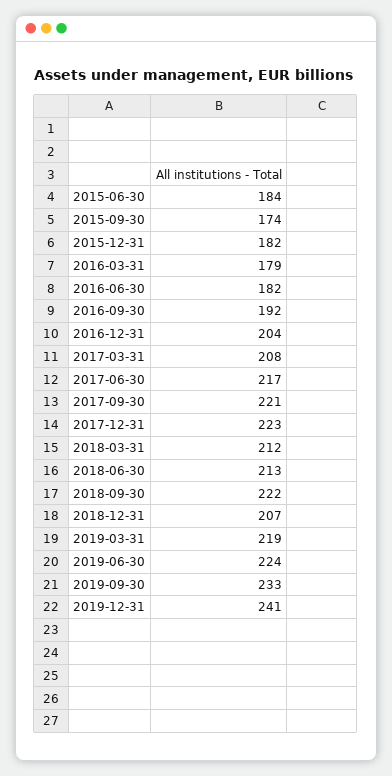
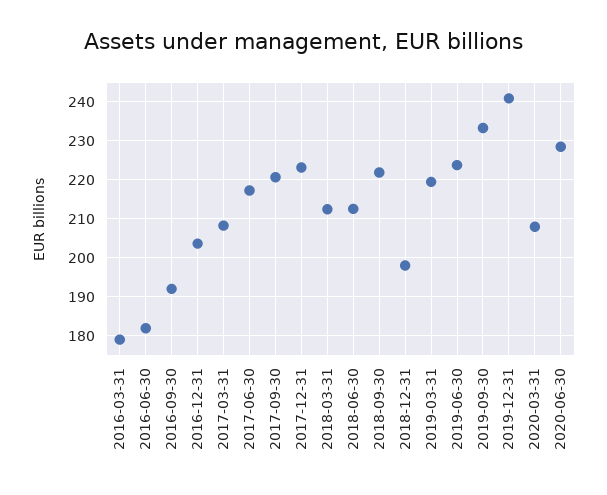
2015-06-30: 184 -> none
2015-09-30: 174 -> none
2015-12-31: 182 -> none
2018-12-31: 207 -> 198
2020-03-31: none -> 208
2020-06-30: none -> 228

